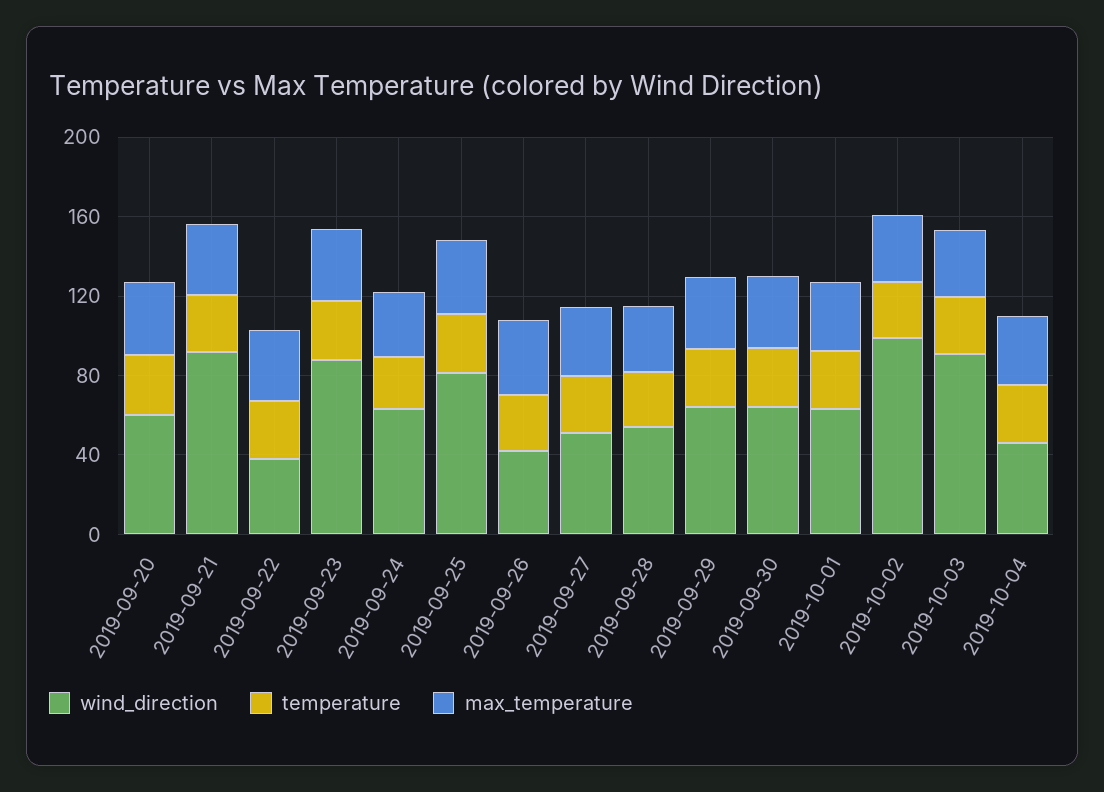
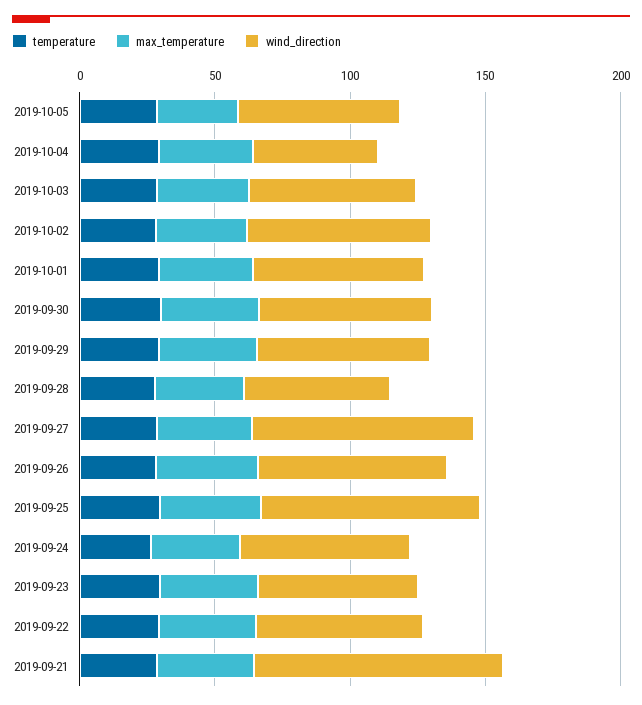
wind_direction, 2019-09-20: 60 -> none
temperature, 2019-09-20: 30 -> none
max_temperature, 2019-09-20: 40 -> none
wind_direction, 2019-09-22: 40 -> 60
wind_direction, 2019-09-23: 90 -> 60
wind_direction, 2019-09-26: 40 -> 70
wind_direction, 2019-09-27: 50 -> 80
wind_direction, 2019-10-02: 100 -> 70
wind_direction, 2019-10-03: 90 -> 60
temperature, 2019-10-05: none -> 30
max_temperature, 2019-10-05: none -> 30
wind_direction, 2019-10-05: none -> 60

